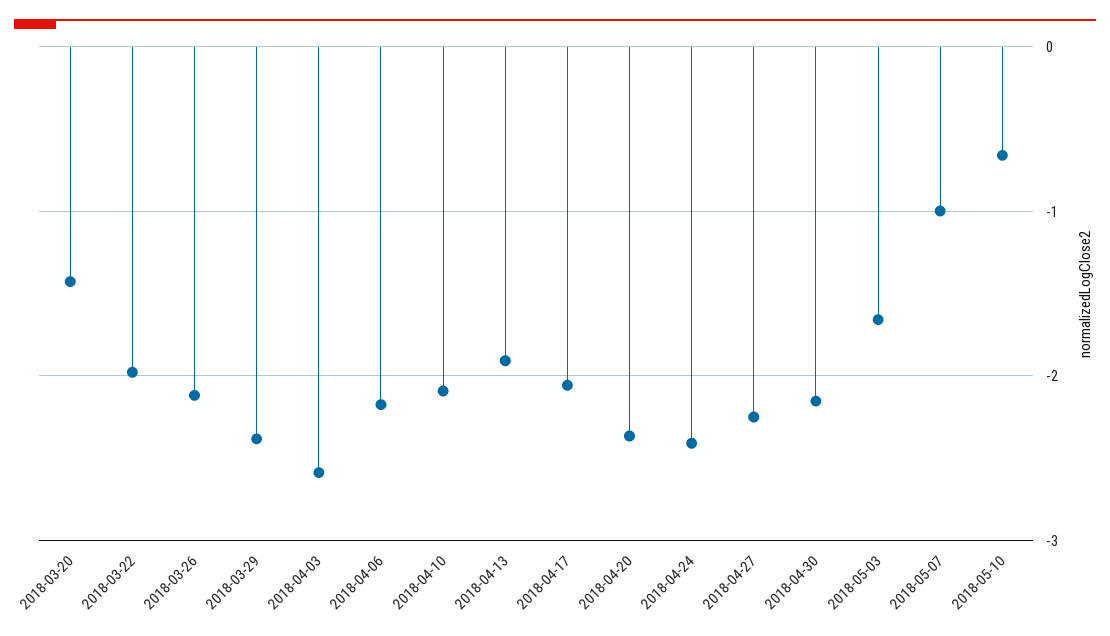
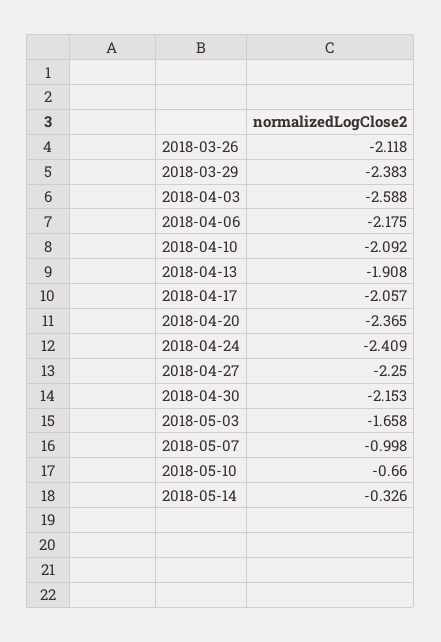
2018-03-20: -1.4 -> none
2018-03-22: -2 -> none
2018-05-14: none -> -0.326

